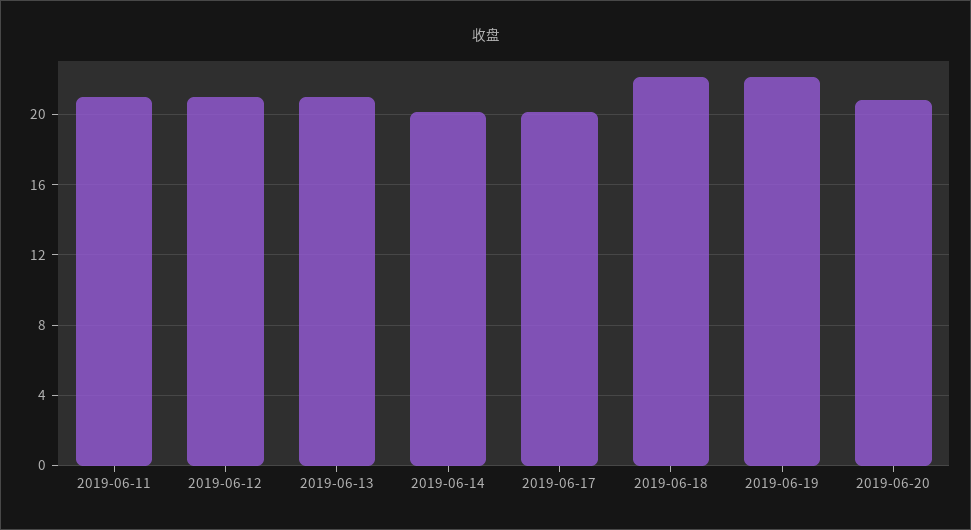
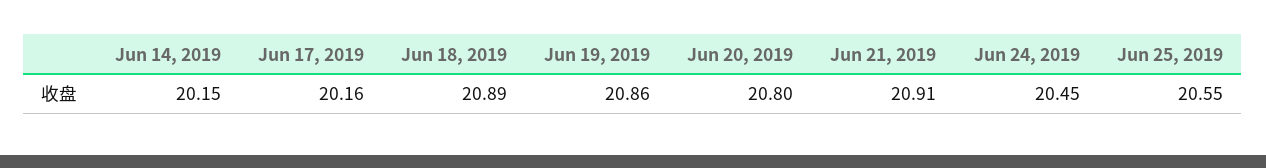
2019-06-11: 21 -> none
2019-06-12: 21 -> none
2019-06-13: 21 -> none
2019-06-18: 22 -> 20.89
2019-06-19: 22 -> 20.86
Jun 21, 2019: none -> 20.91
Jun 24, 2019: none -> 20.45
Jun 25, 2019: none -> 20.55

